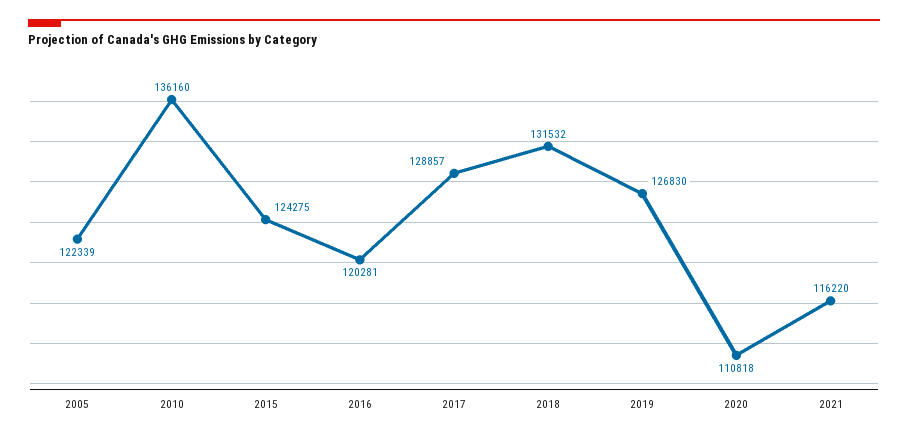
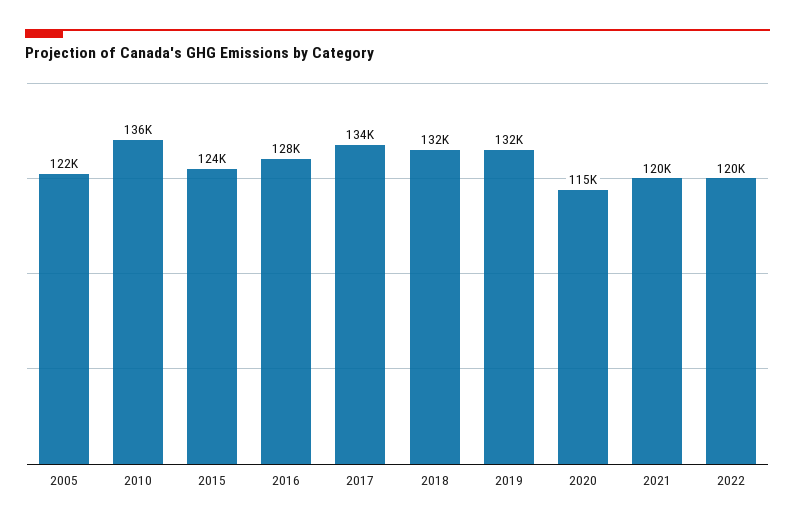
2016: 120281 -> 128000
2017: 128857 -> 134000
2019: 126830 -> 132000
2020: 110818 -> 115000
2021: 116220 -> 120000
2022: none -> 120000

